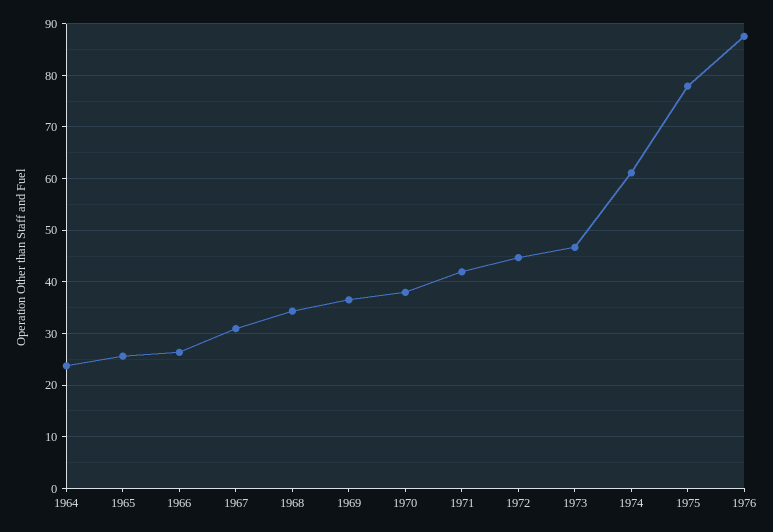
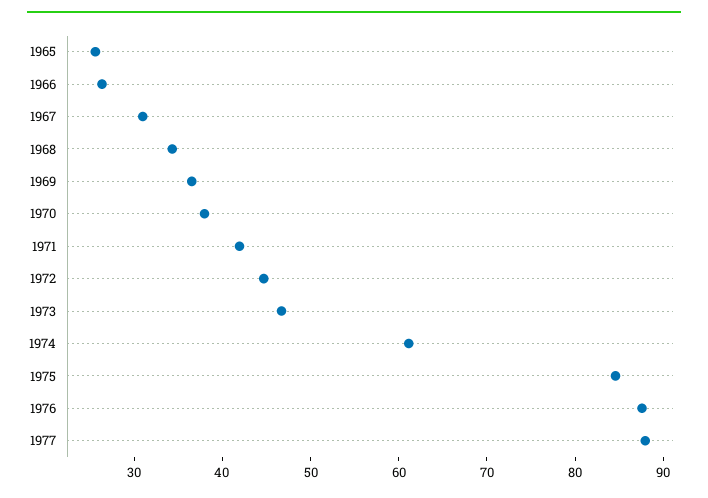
1964: 24 -> none
1975: 78 -> 84
1977: none -> 88

